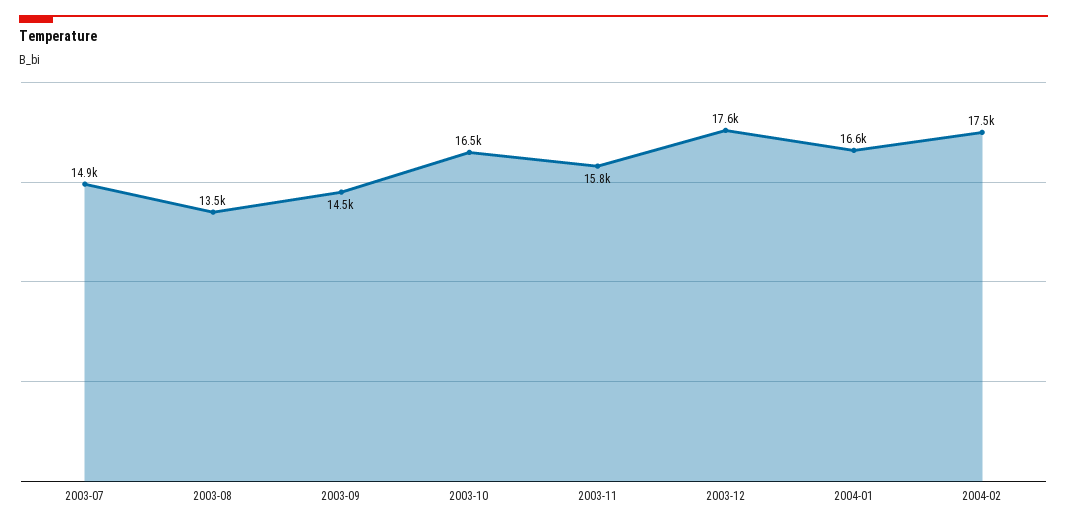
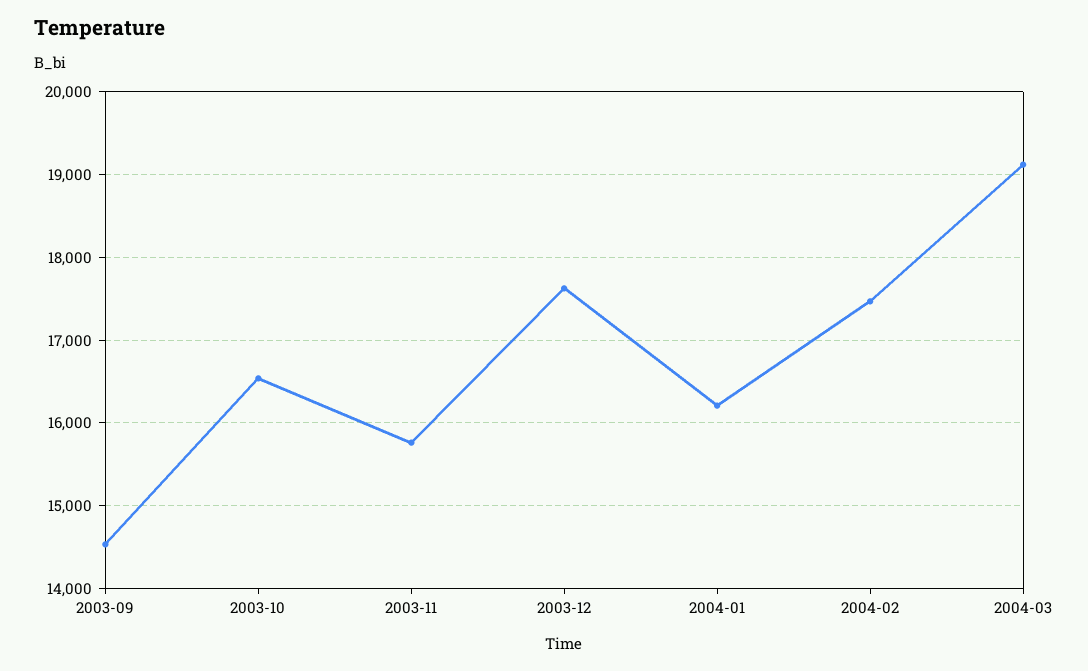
2003-07: 14900 -> none
2003-08: 13500 -> none
2004-01: 16600 -> 16200
2004-03: none -> 19100

